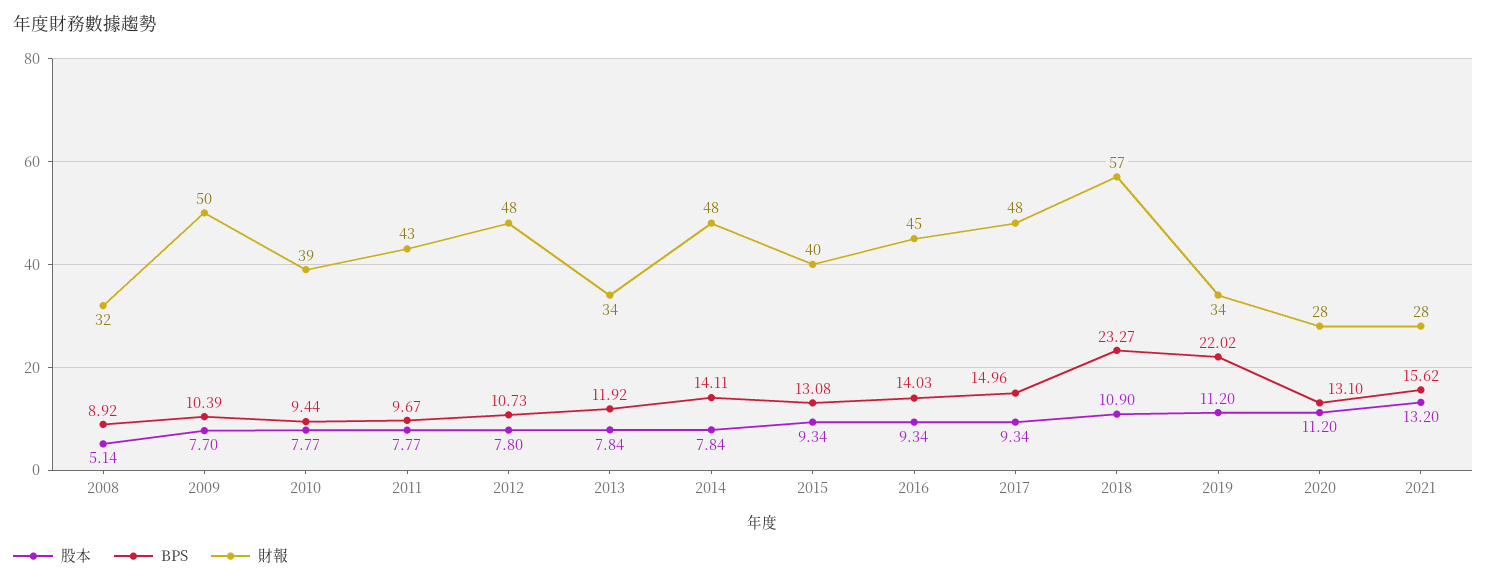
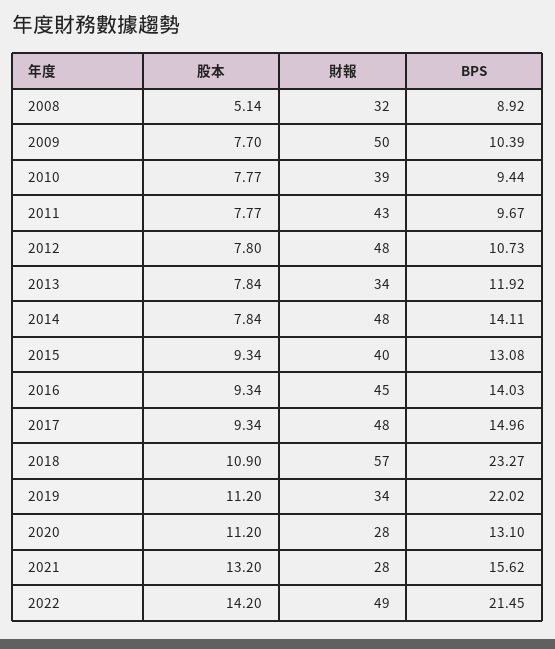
股本, 2022: none -> 14.2
財報, 2022: none -> 49
BPS, 2022: none -> 21.45

